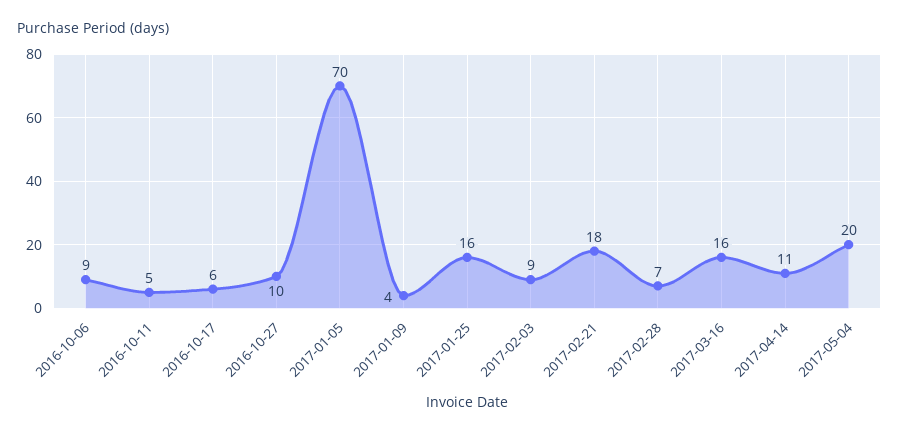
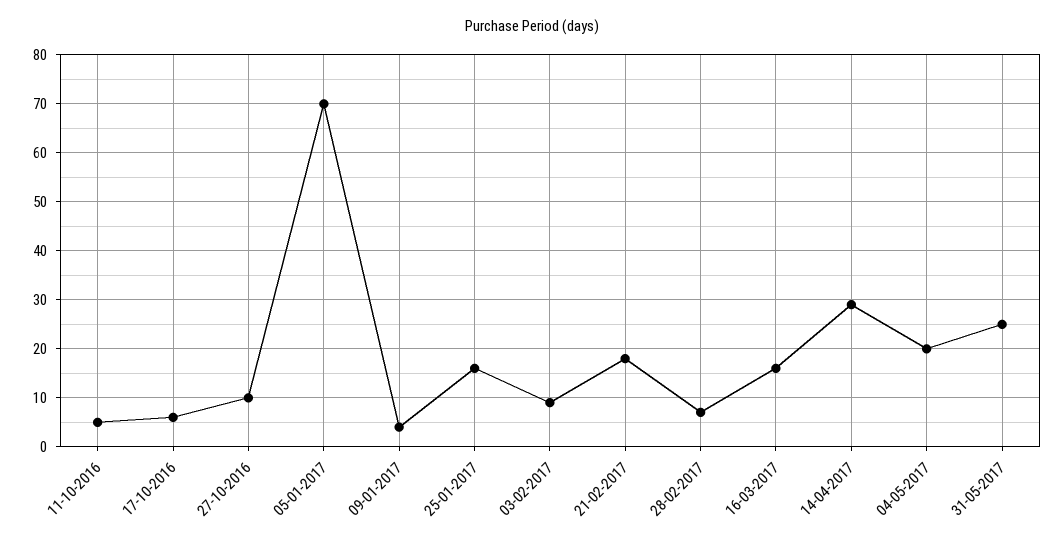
2016-10-06: 9 -> none
2017-04-14: 11 -> 30
31-05-2017: none -> 25

